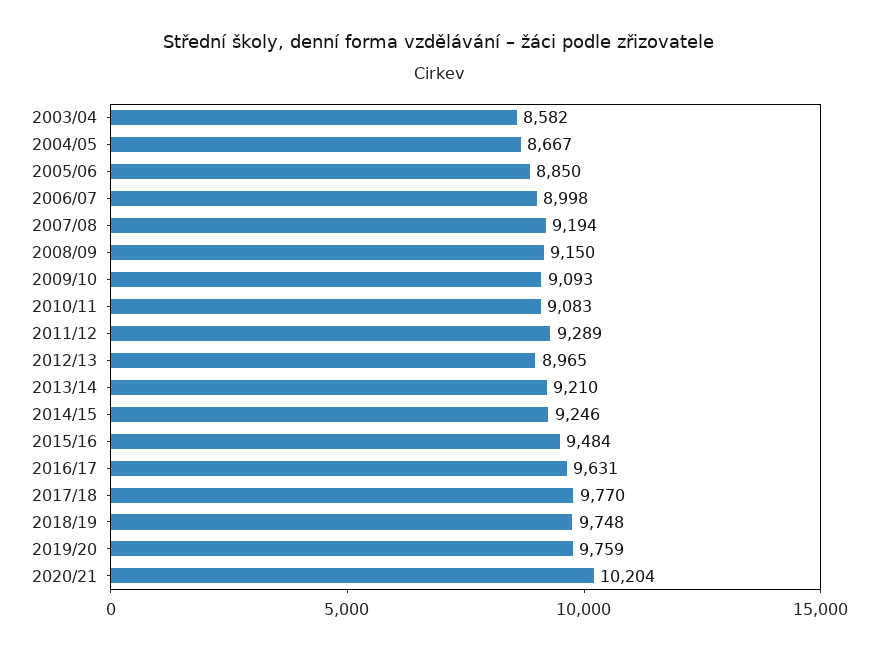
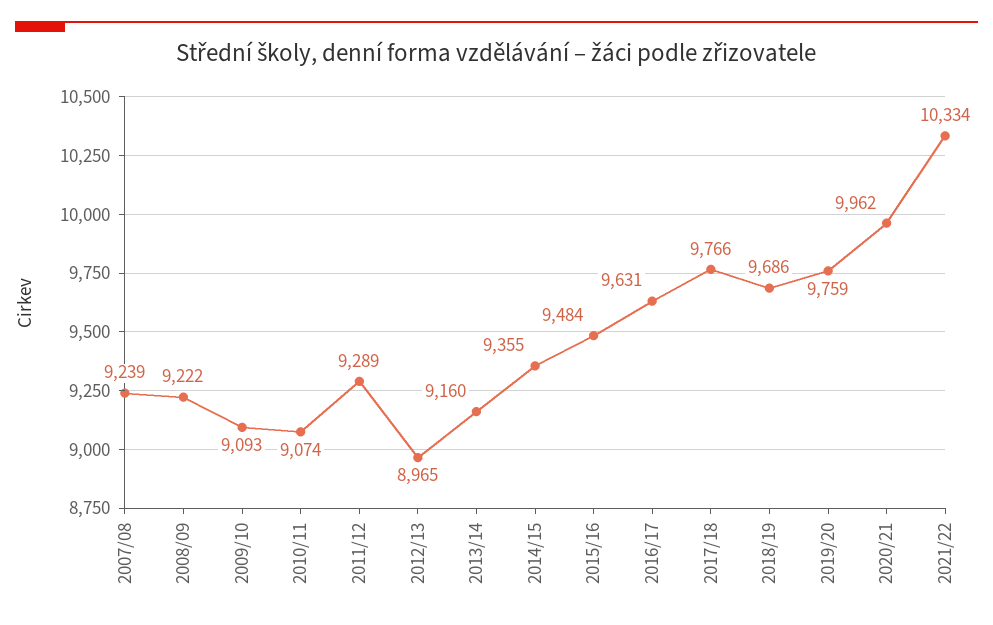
2003/04: 8582 -> none
2004/05: 8667 -> none
2005/06: 8850 -> none
2006/07: 8998 -> none
2007/08: 9194 -> 9239
2008/09: 9150 -> 9222
2010/11: 9083 -> 9074
2013/14: 9210 -> 9160
2014/15: 9246 -> 9355
2017/18: 9770 -> 9766
2018/19: 9748 -> 9686
2020/21: 10204 -> 9962
2021/22: none -> 10334

